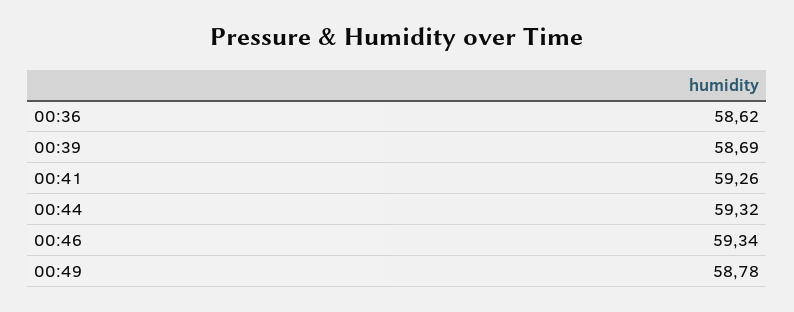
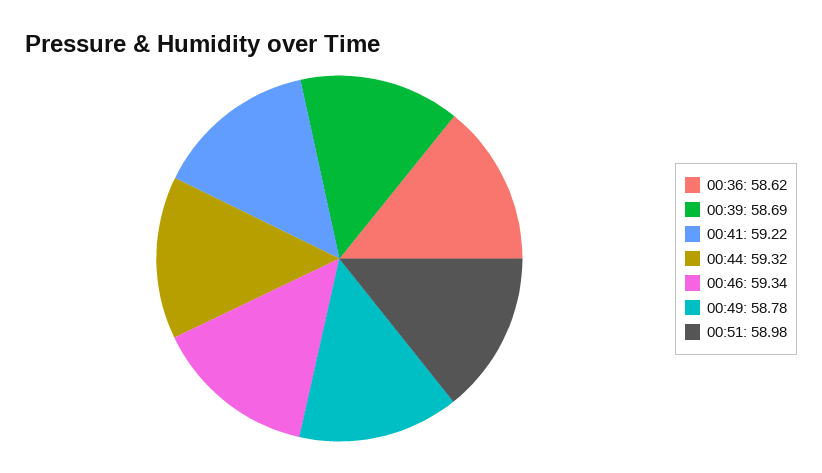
00:41: 59.26 -> 59.22
00:51: none -> 58.98

